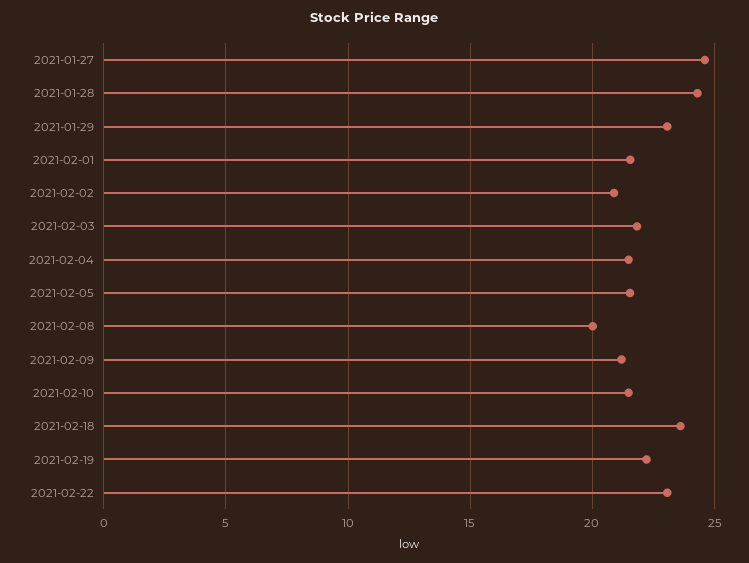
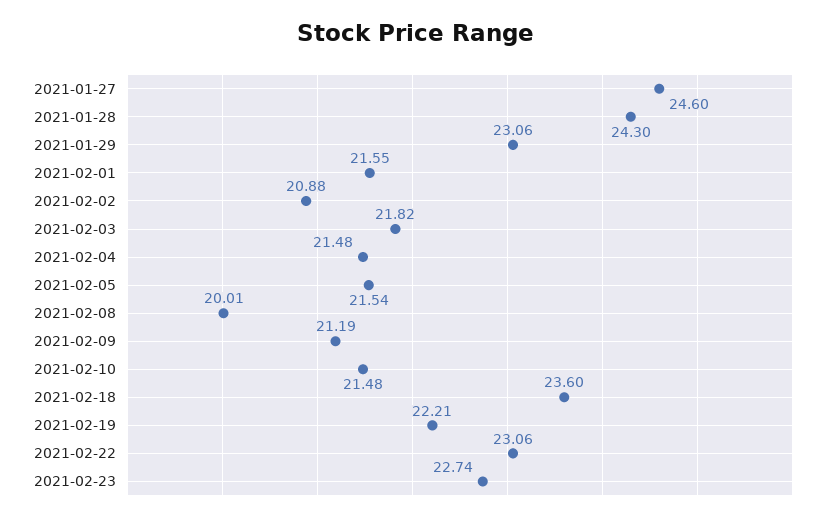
2021-02-23: none -> 22.74

